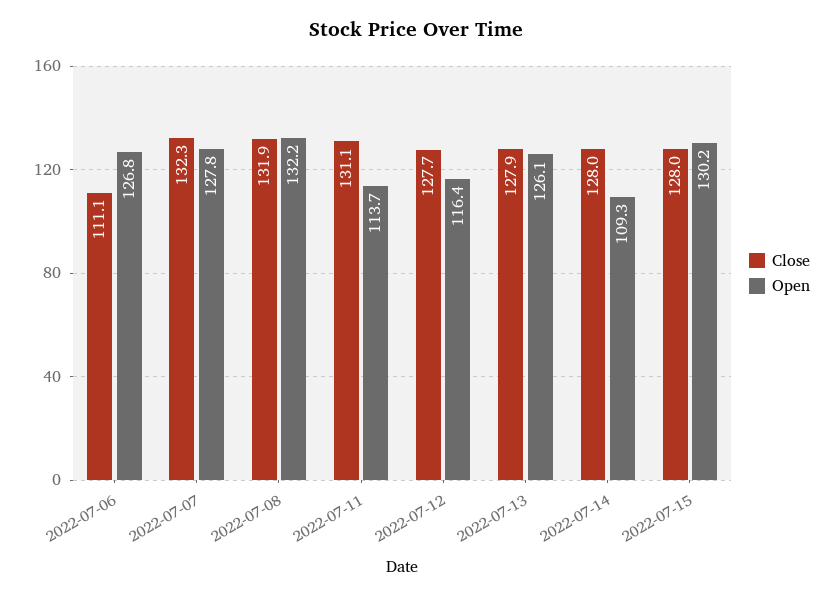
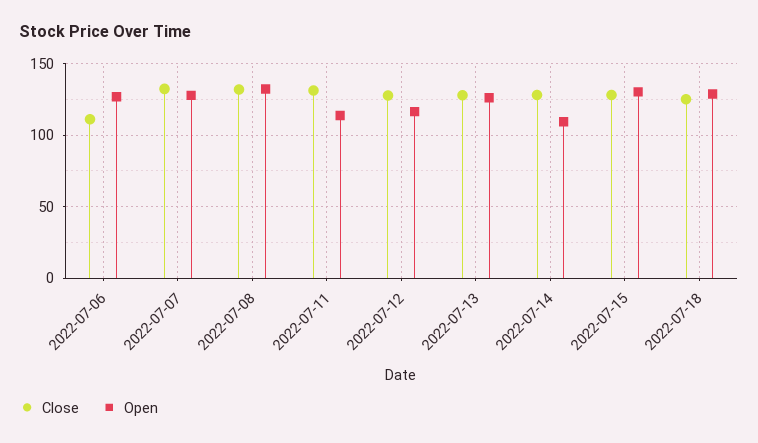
Close, 2022-07-18: none -> 125
Open, 2022-07-18: none -> 130

